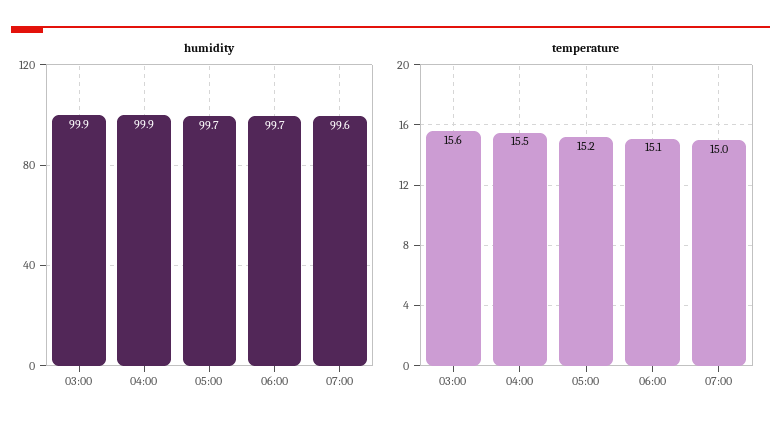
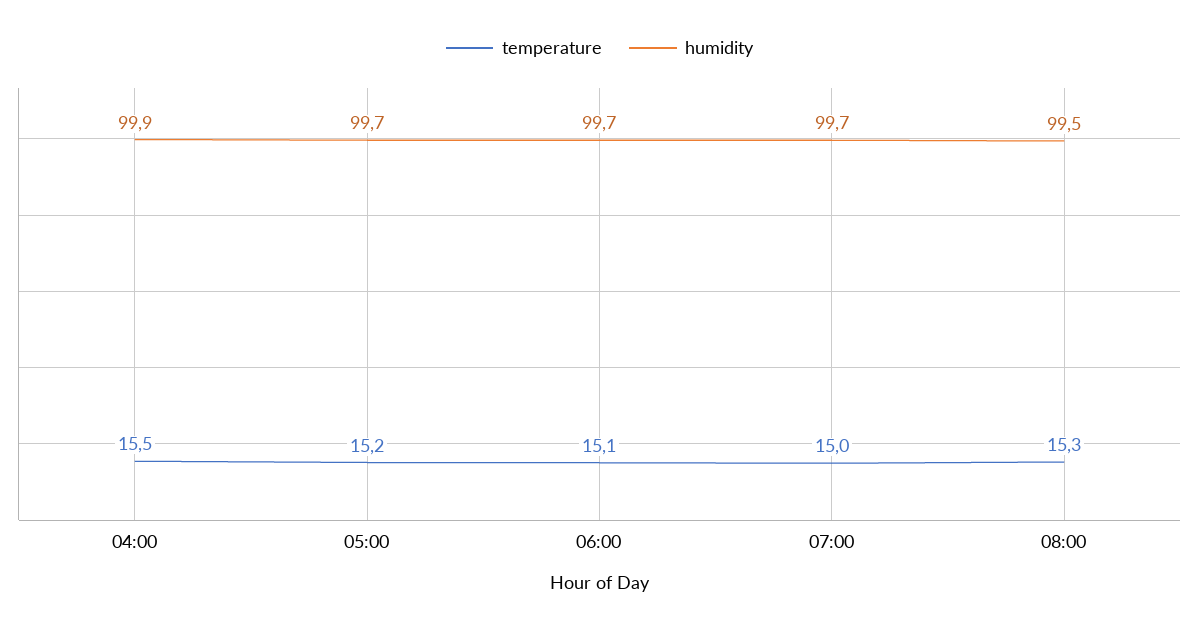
humidity, 03:00: 99.9 -> none
humidity, 07:00: 99.6 -> 99.7
temperature, 03:00: 15.6 -> none
temperature, 08:00: none -> 15.3
humidity, 08:00: none -> 99.5

